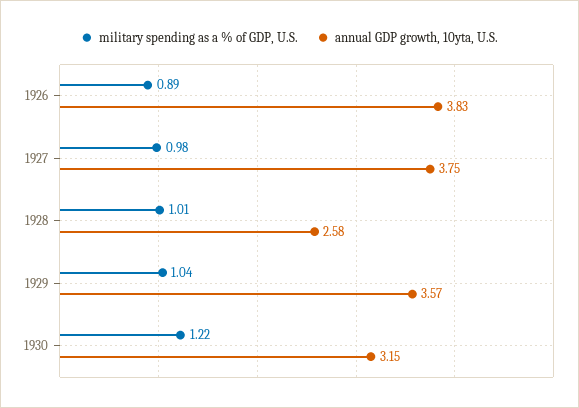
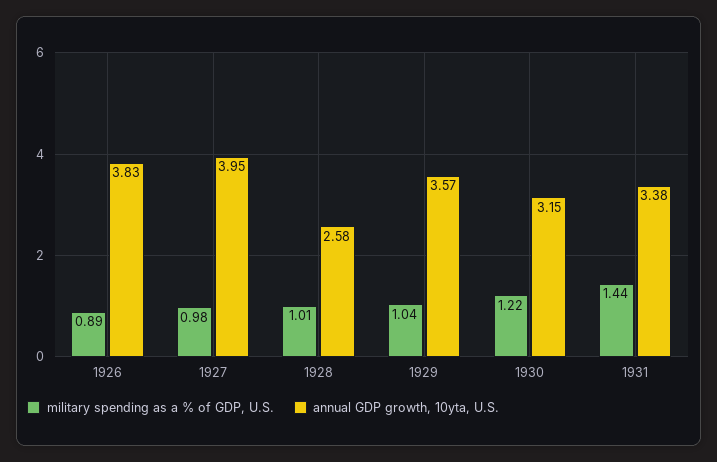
annual GDP growth, 10yta, U.S., 1927: 3.75 -> 3.95
military spending as a % of GDP, U.S., 1931: none -> 1.44
annual GDP growth, 10yta, U.S., 1931: none -> 3.38

